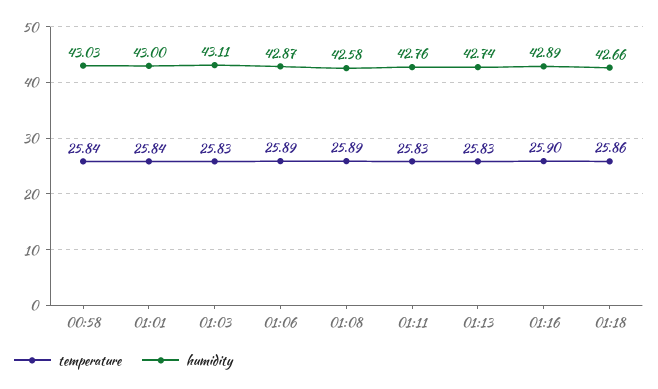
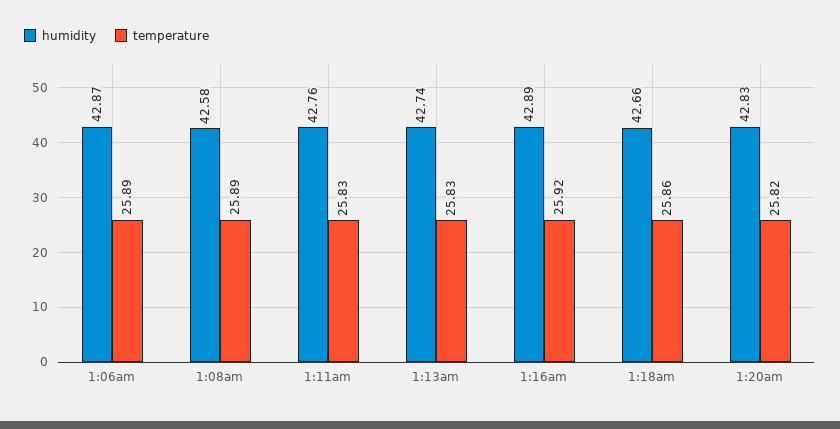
temperature, 00:58: 25.84 -> none
humidity, 00:58: 43.03 -> none
temperature, 01:01: 25.84 -> none
humidity, 01:01: 43 -> none
temperature, 01:03: 25.83 -> none
humidity, 01:03: 43.11 -> none
temperature, 01:16: 25.9 -> 25.92
humidity, 1:20am: none -> 42.83
temperature, 1:20am: none -> 25.82

